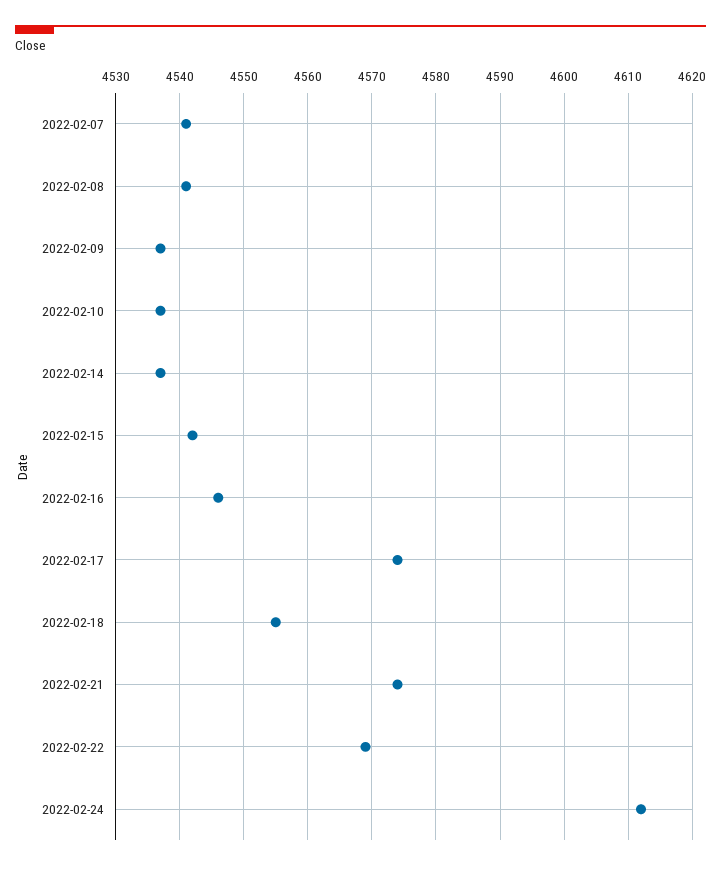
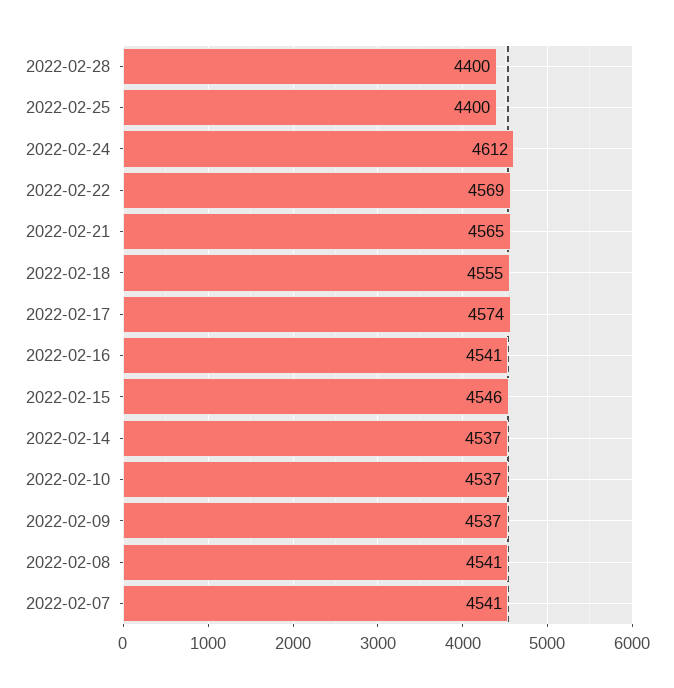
2022-02-15: 4542 -> 4546
2022-02-16: 4546 -> 4541
2022-02-21: 4574 -> 4565
2022-02-28: none -> 4400
2022-02-25: none -> 4400

